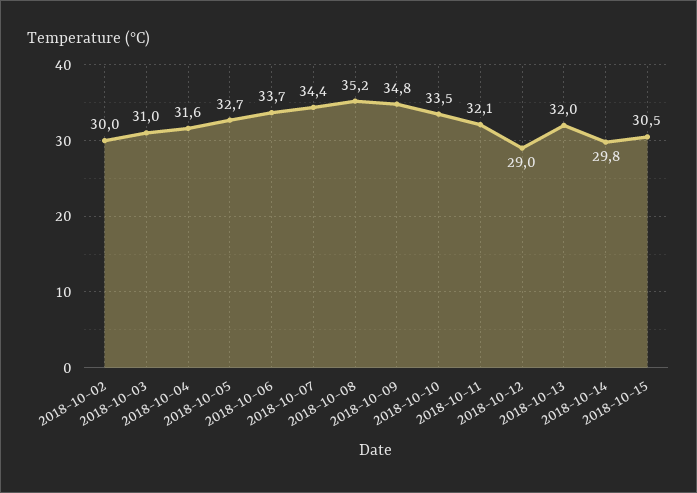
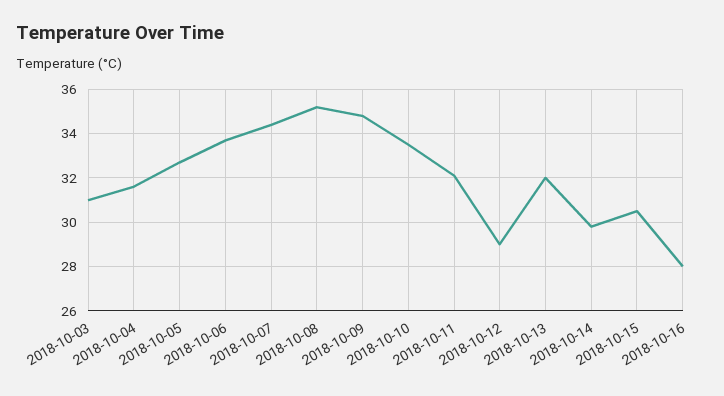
2018-10-02: 30 -> none
2018-10-16: none -> 28

